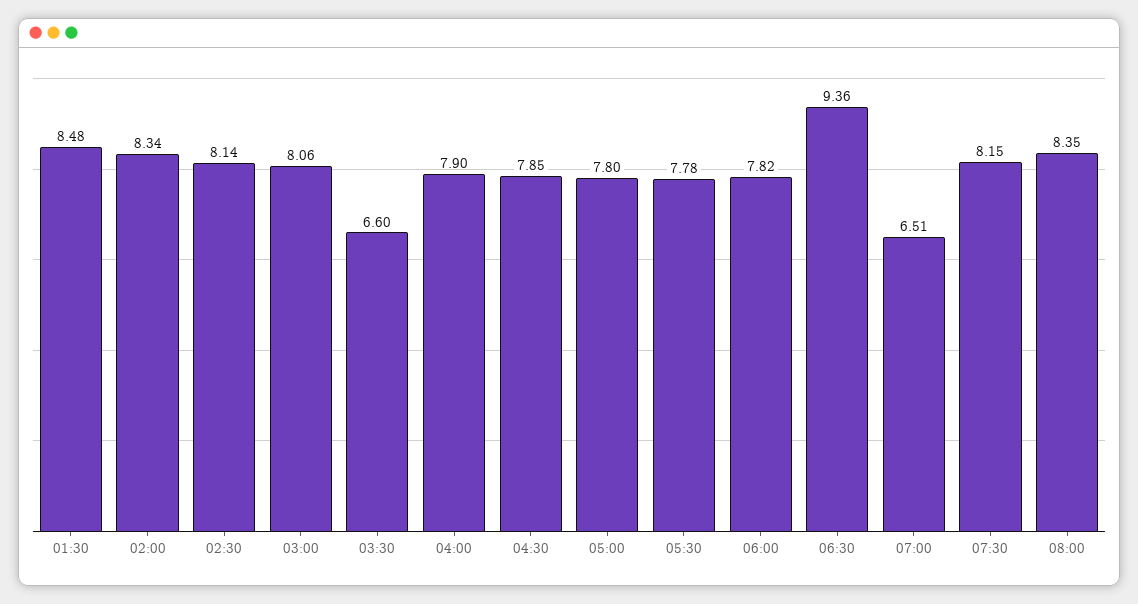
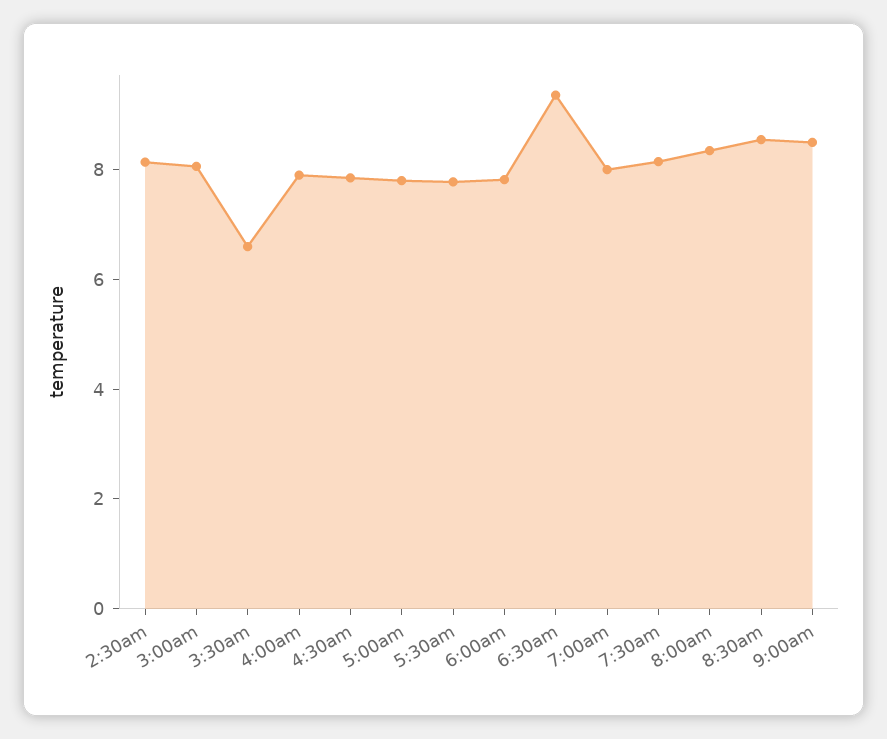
01:30: 8.48 -> none
02:00: 8.34 -> none
07:00: 6.51 -> 8
8:30am: none -> 8.5
9:00am: none -> 8.5

